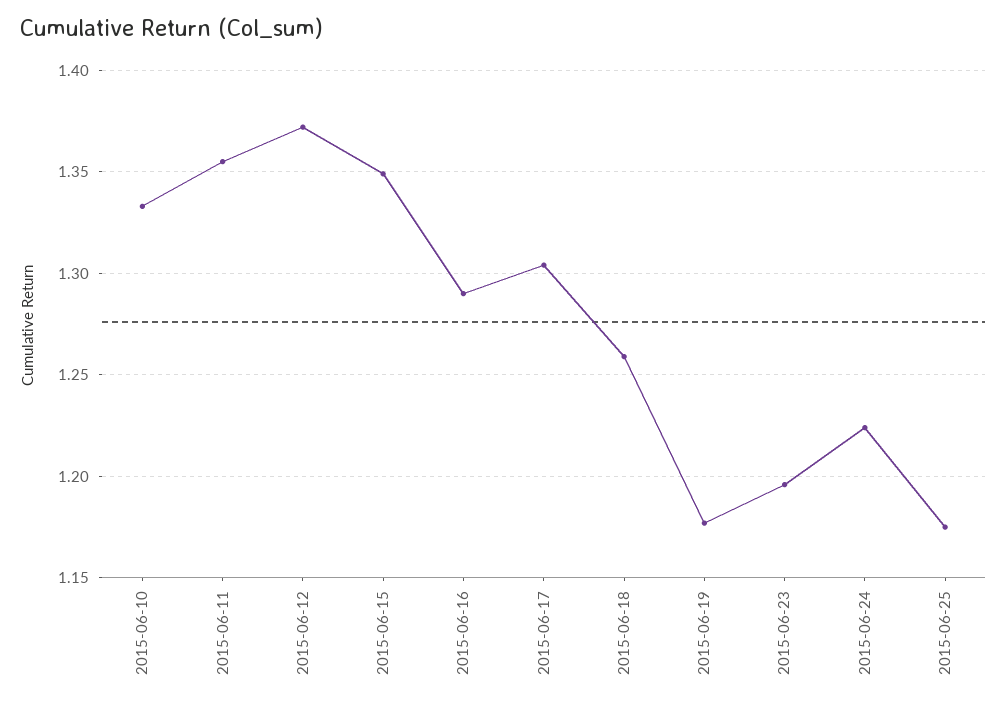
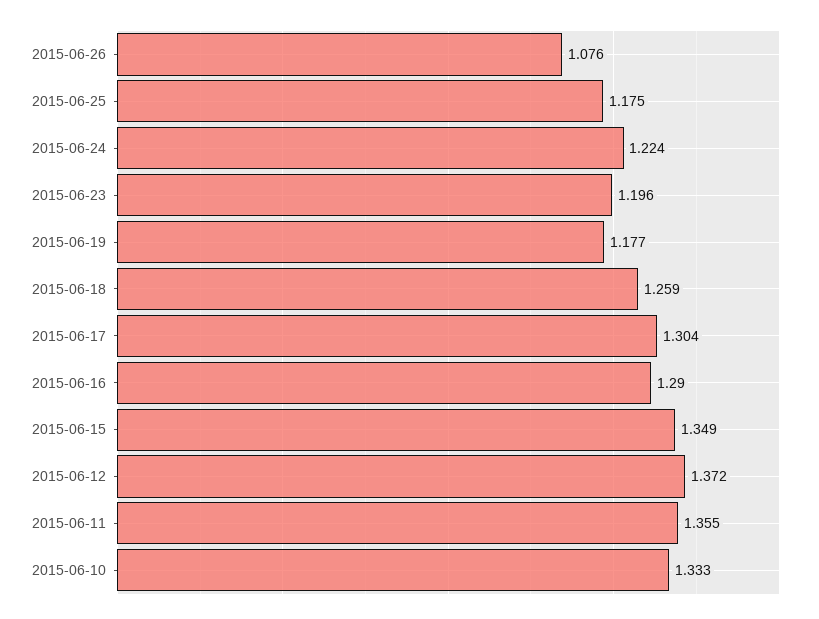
2015-06-26: none -> 1.076

